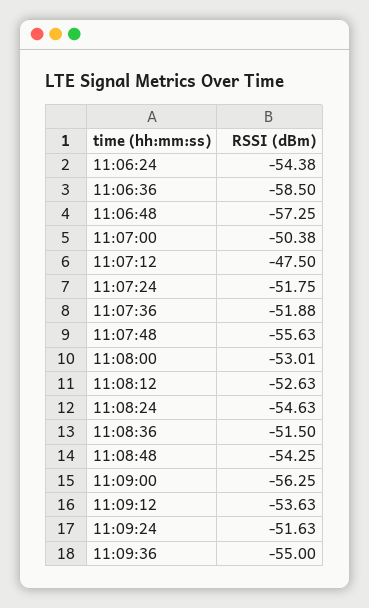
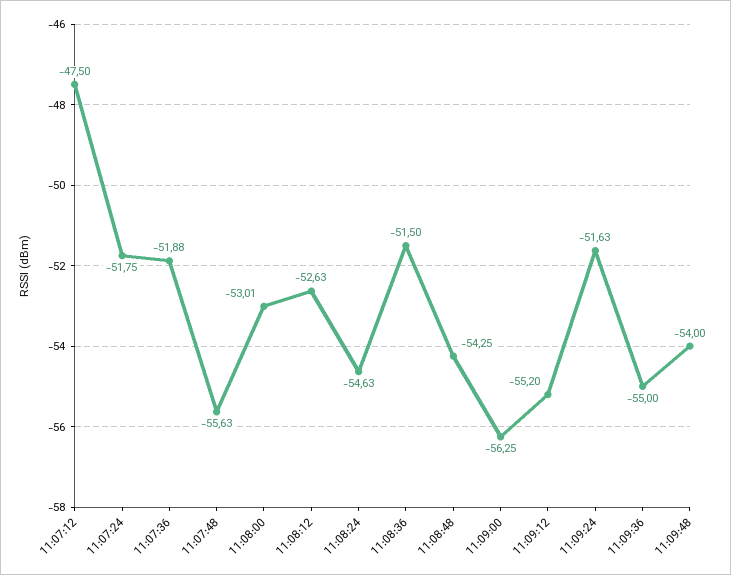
11:06:24: -54.38 -> none
11:06:36: -58.5 -> none
11:06:48: -57.25 -> none
11:07:00: -50.38 -> none
11:09:12: -53.63 -> -55.2
11:09:48: none -> -54

